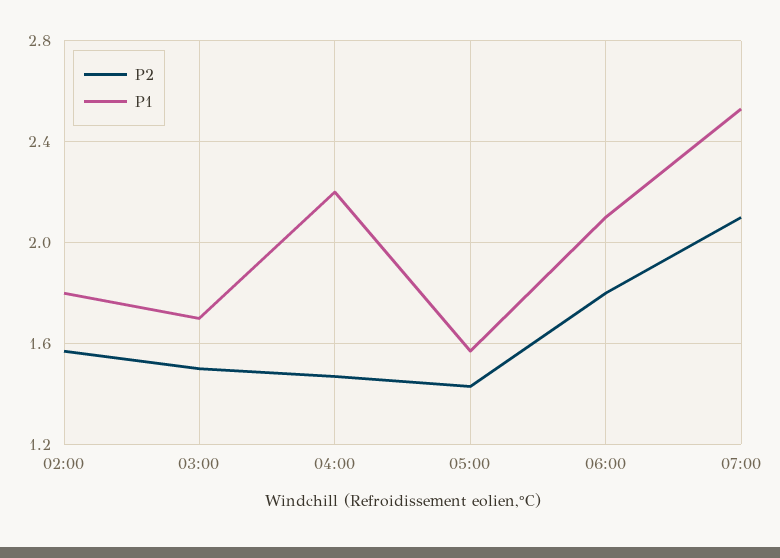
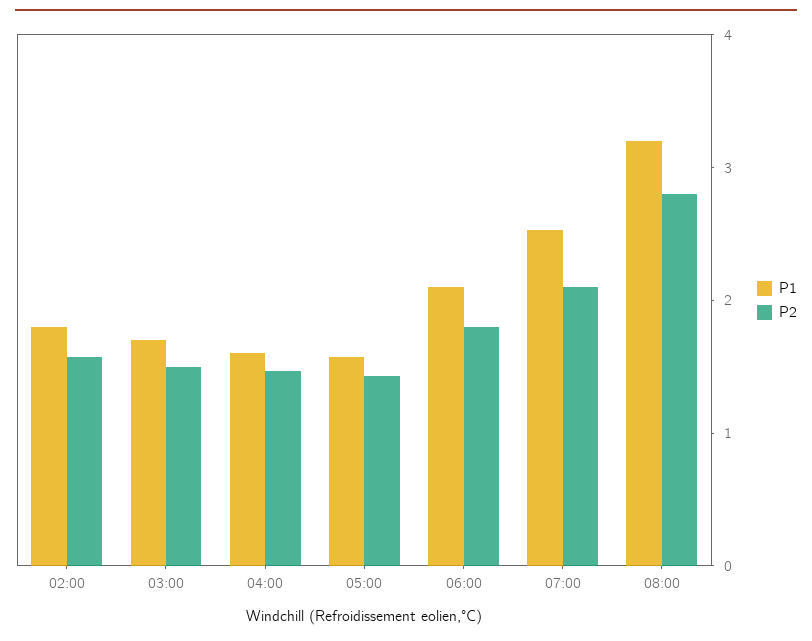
P1, 04:00: 2.2 -> 1.6
P1, 08:00: none -> 3.2
P2, 08:00: none -> 2.8

